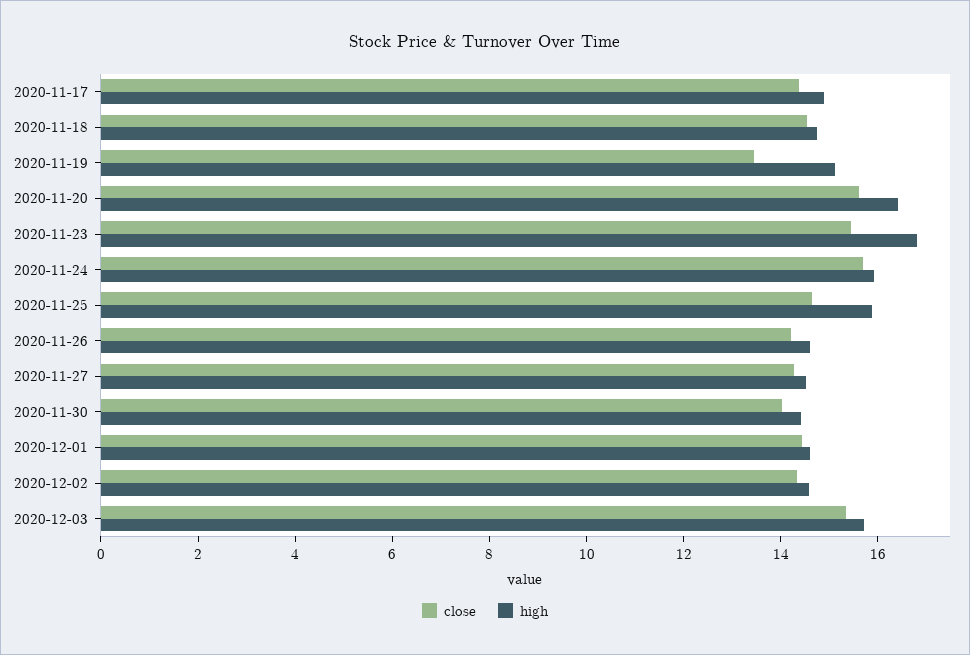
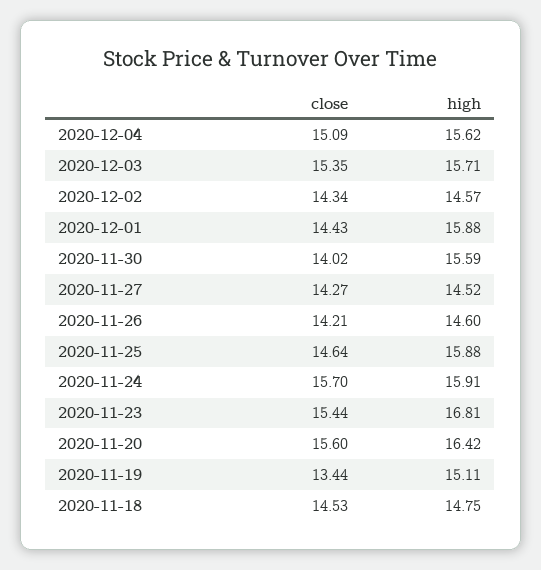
close, 2020-11-17: 14.5 -> none
high, 2020-11-17: 15 -> none
high, 2020-11-30: 14.5 -> 15.59
high, 2020-12-01: 14.5 -> 15.88
close, 2020-12-04: none -> 15.09
high, 2020-12-04: none -> 15.62

